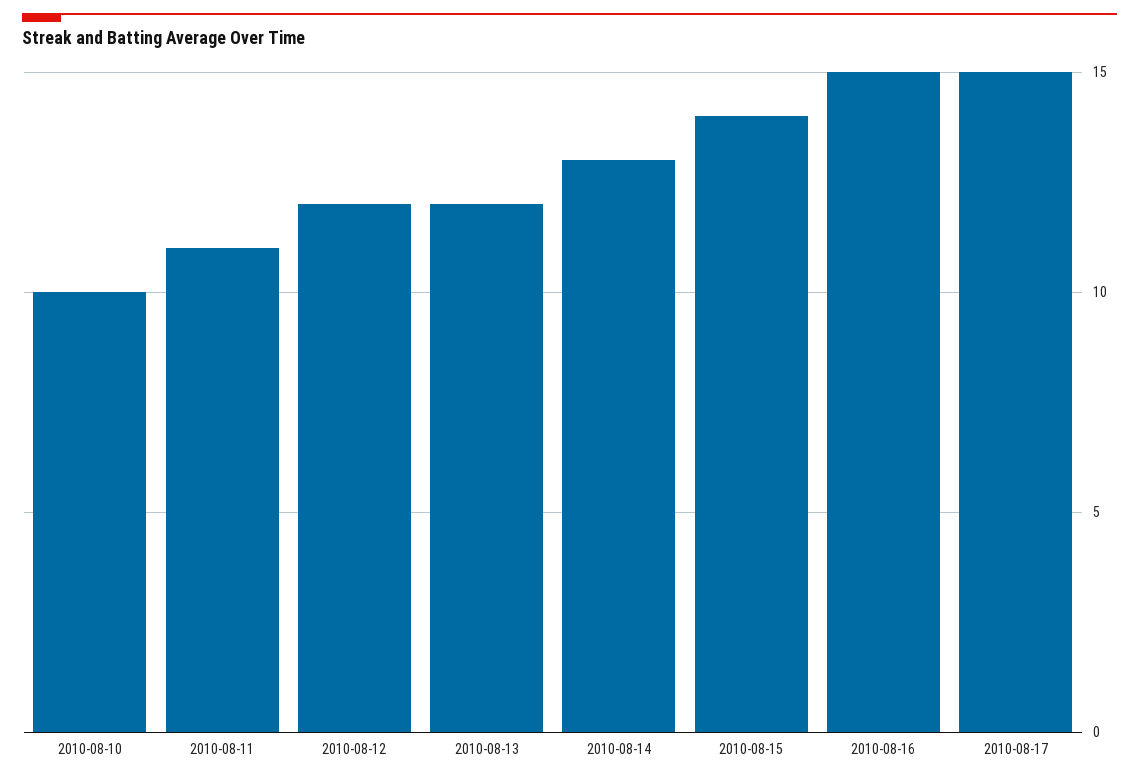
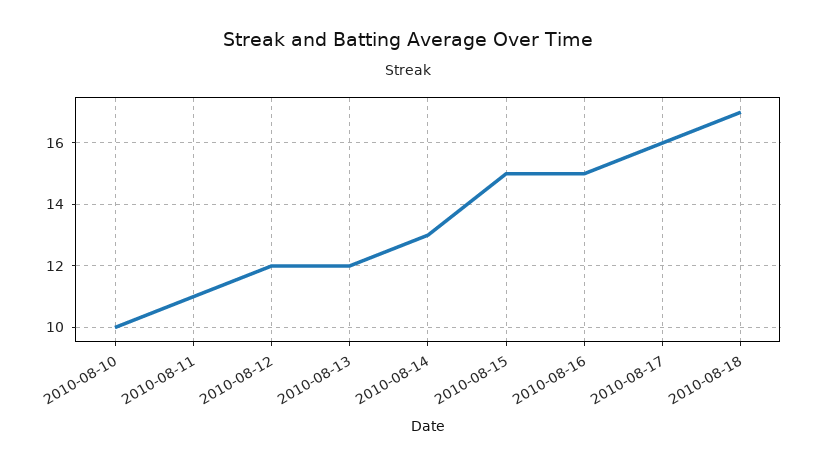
2010-08-15: 14 -> 15
2010-08-17: 15 -> 16
2010-08-18: none -> 17

